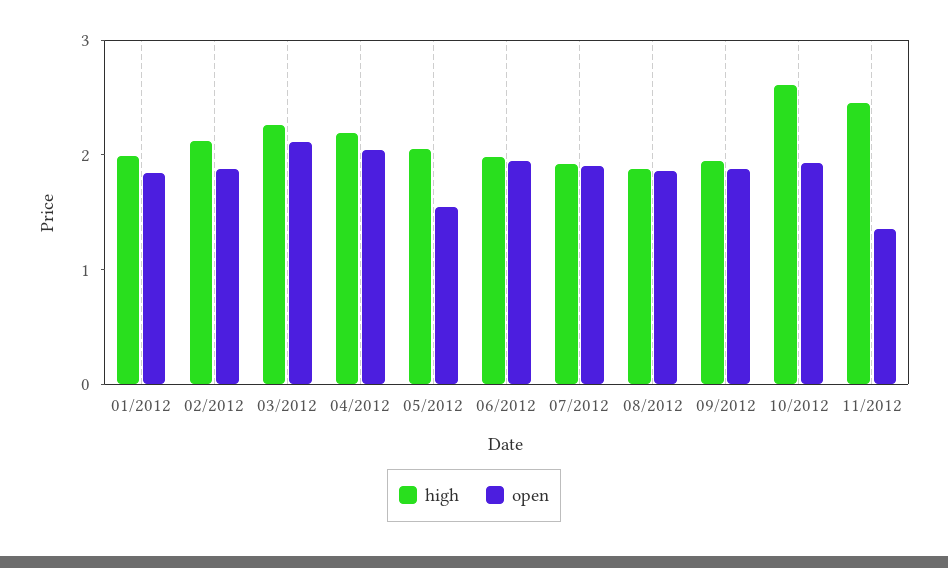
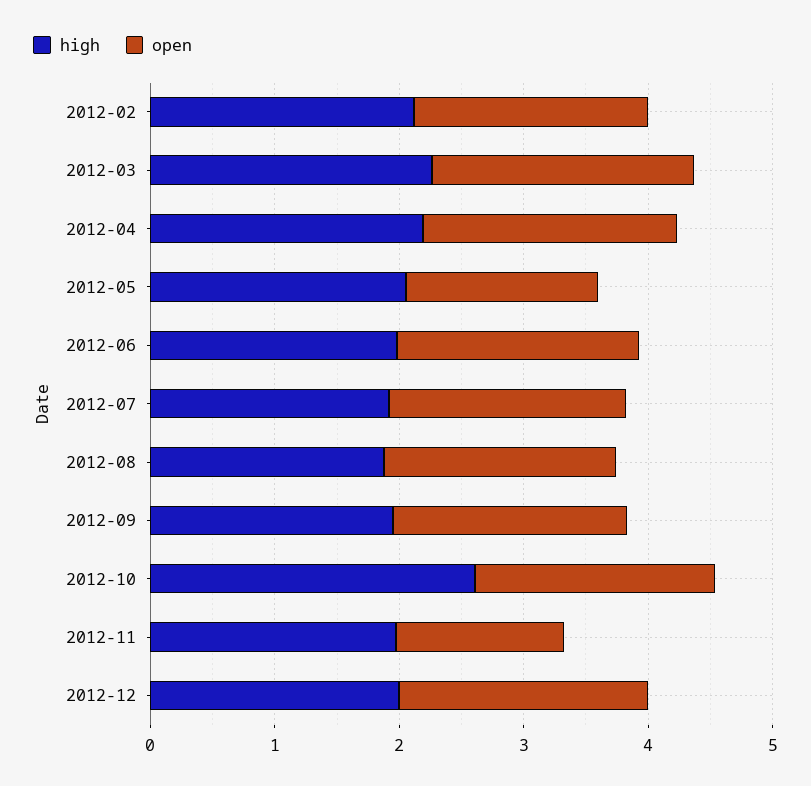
high, 01/2012: 2 -> none
open, 01/2012: 1.8 -> none
high, 11/2012: 2.4 -> 2
high, 2012-12: none -> 2
open, 2012-12: none -> 2

